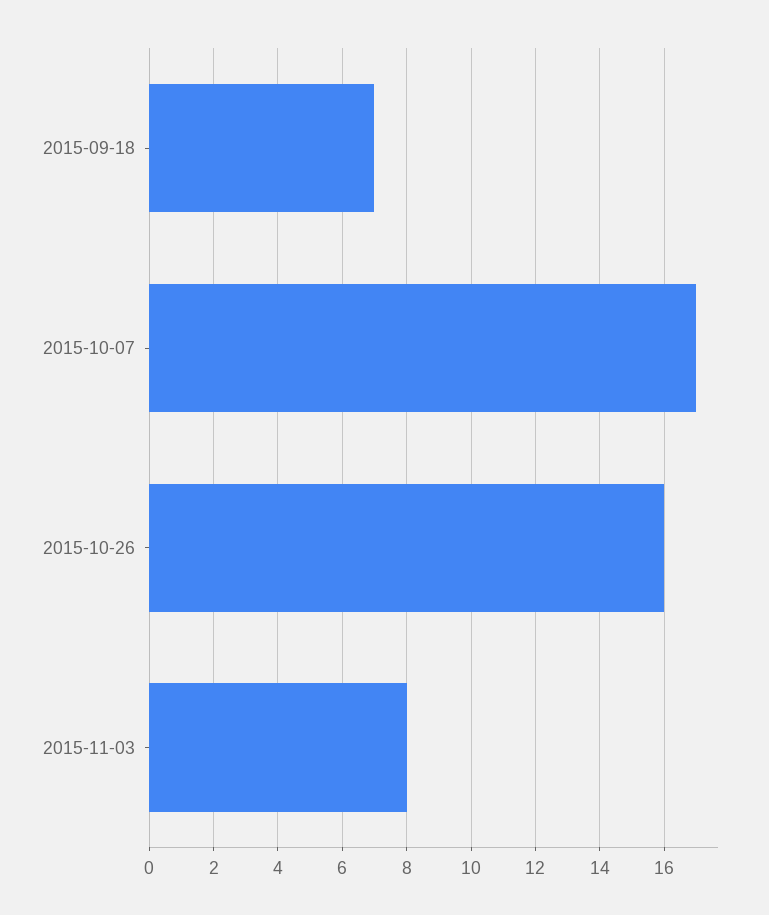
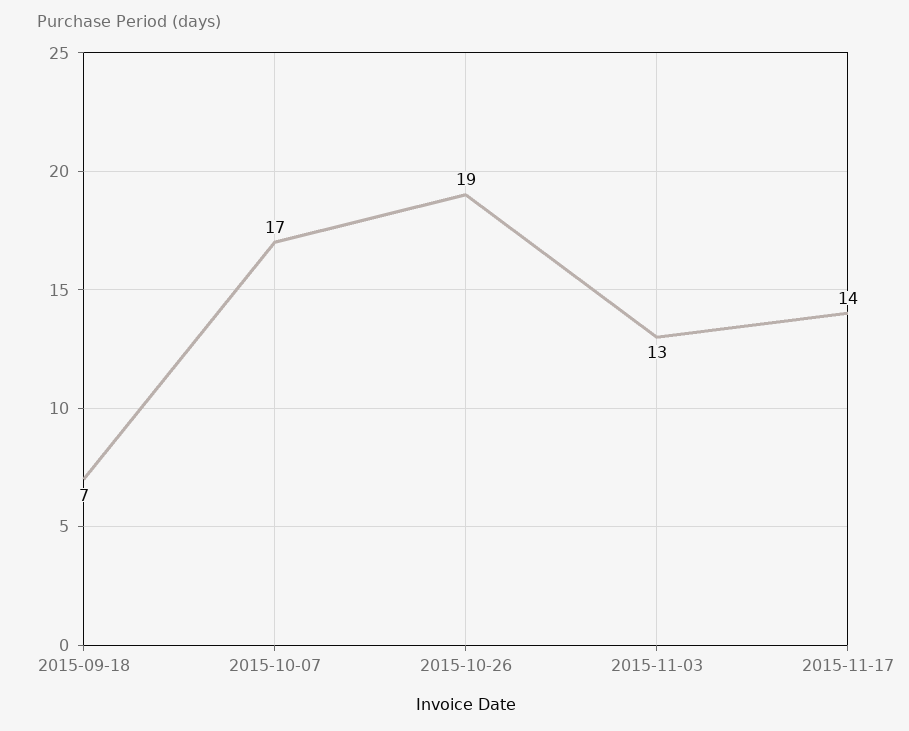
2015-10-26: 16 -> 19
2015-11-03: 8 -> 13
2015-11-17: none -> 14

